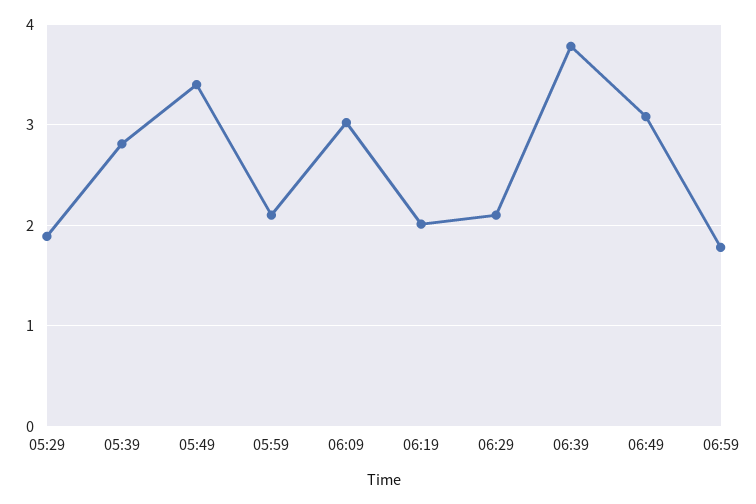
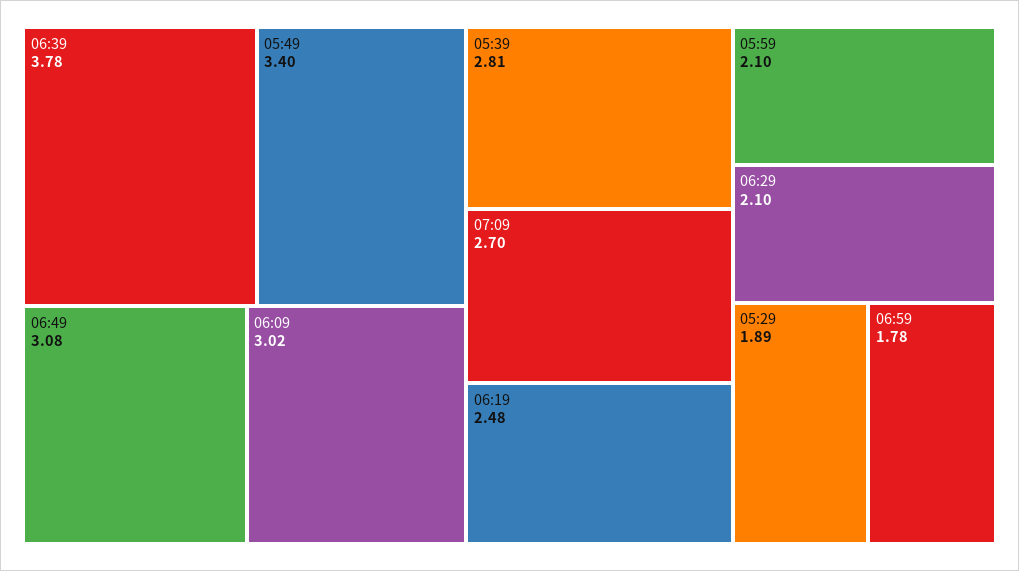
06:19: 2 -> 2.48
07:09: none -> 2.7

